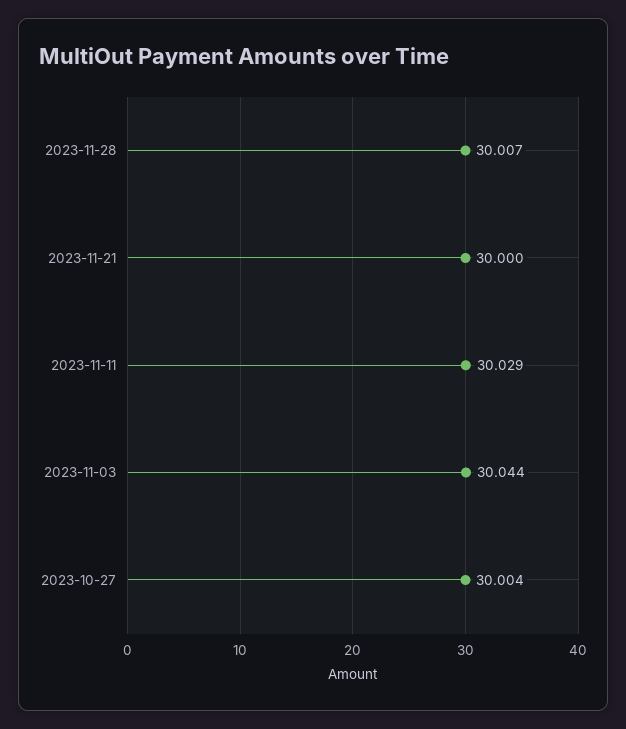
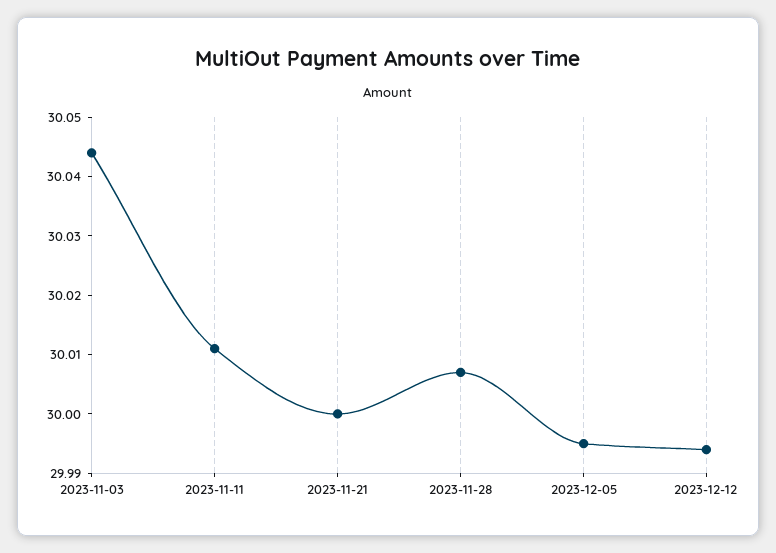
2023-11-11: 30.029 -> 30.01
2023-10-27: 30.004 -> none
2023-12-05: none -> 29.995
2023-12-12: none -> 29.995

